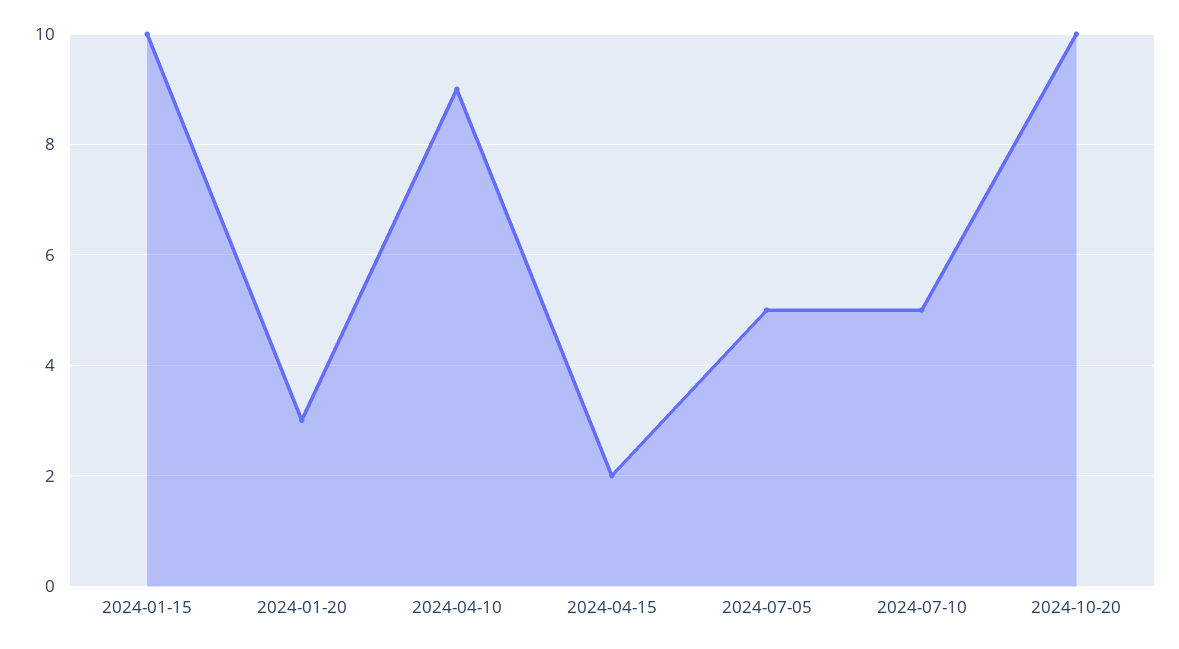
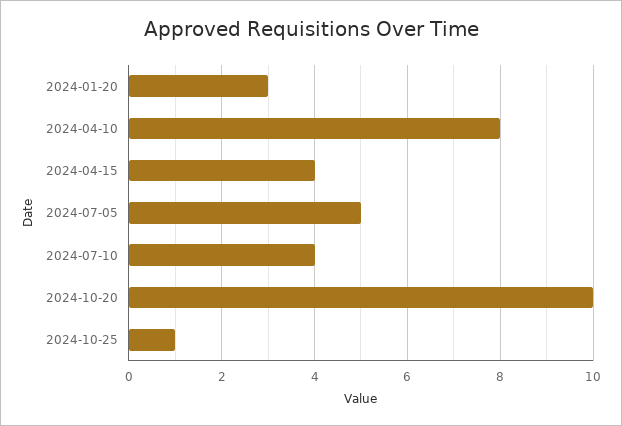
2024-01-15: 10 -> none
2024-04-10: 9 -> 8
2024-04-15: 2 -> 4
2024-07-10: 5 -> 4
2024-10-25: none -> 1

